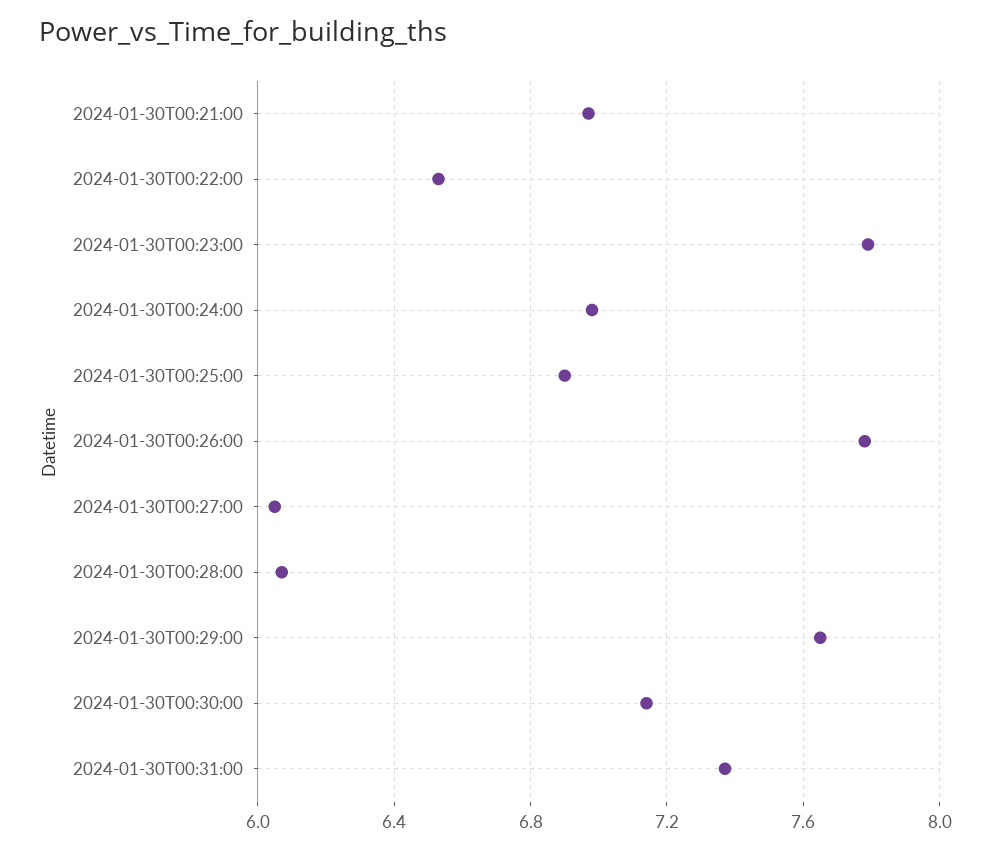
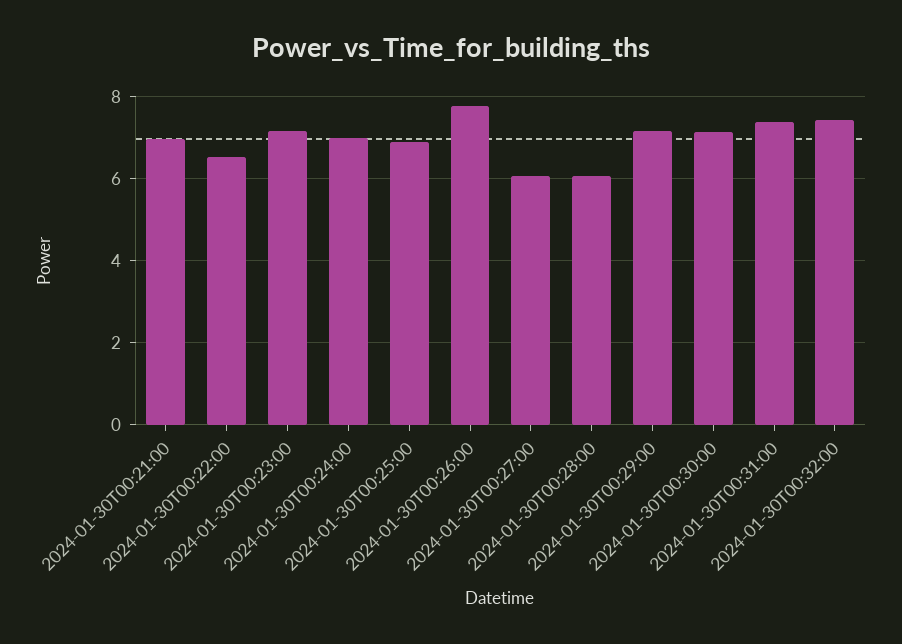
2024-01-30T00:23:00: 7.8 -> 7.2
2024-01-30T00:29:00: 7.65 -> 7.2
2024-01-30T00:32:00: none -> 7.4

